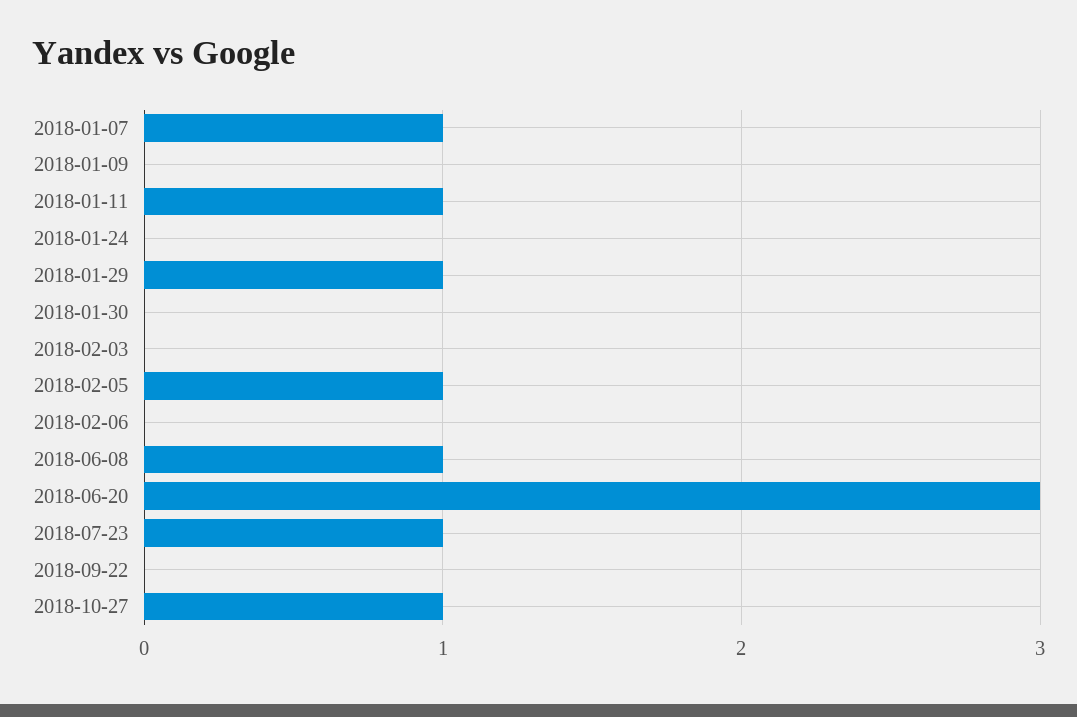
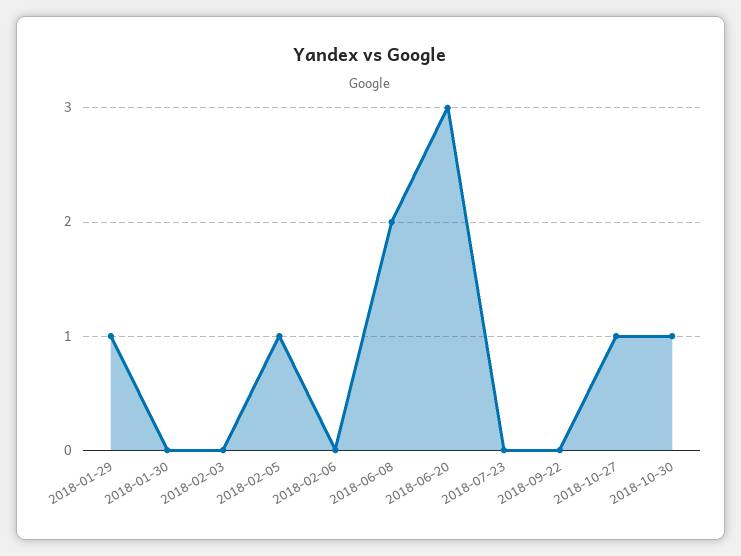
2018-01-07: 1 -> none
2018-01-09: 0 -> none
2018-01-11: 1 -> none
2018-01-24: 0 -> none
2018-06-08: 1 -> 2
2018-07-23: 1 -> 0
2018-10-30: none -> 1

